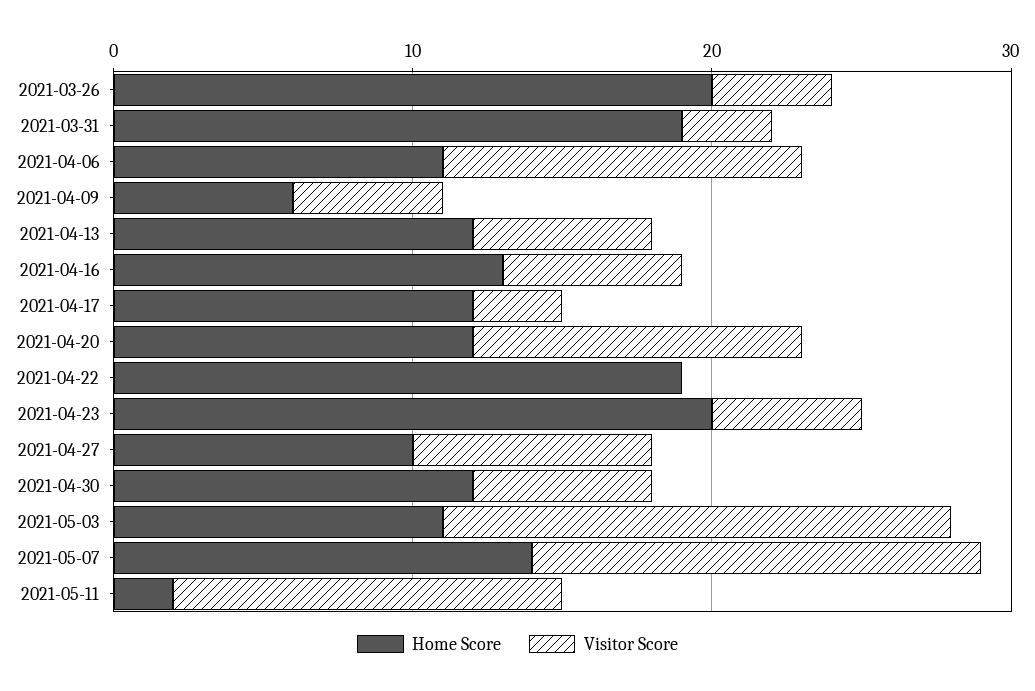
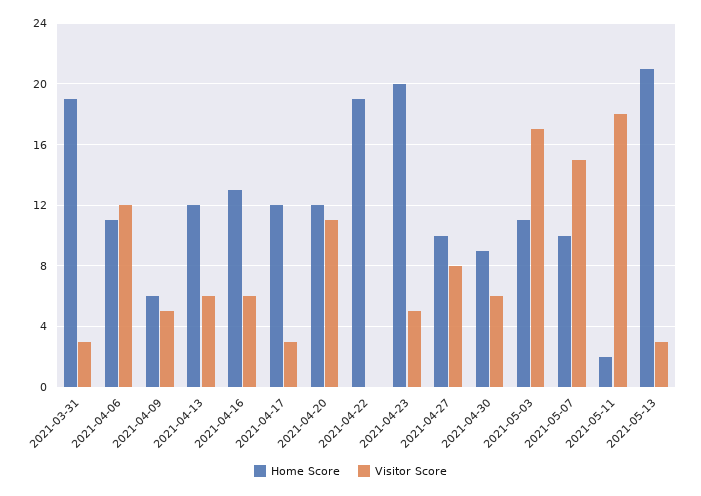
Home Score, 2021-03-26: 20 -> none
Visitor Score, 2021-03-26: 4 -> none
Home Score, 2021-04-30: 12 -> 9
Home Score, 2021-05-07: 14 -> 10
Visitor Score, 2021-05-11: 13 -> 18
Home Score, 2021-05-13: none -> 21
Visitor Score, 2021-05-13: none -> 3

